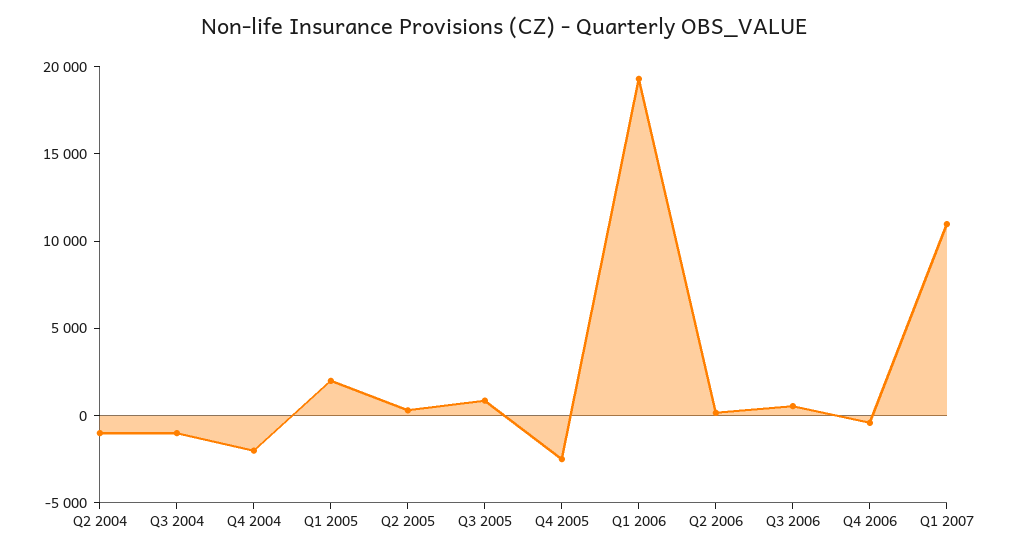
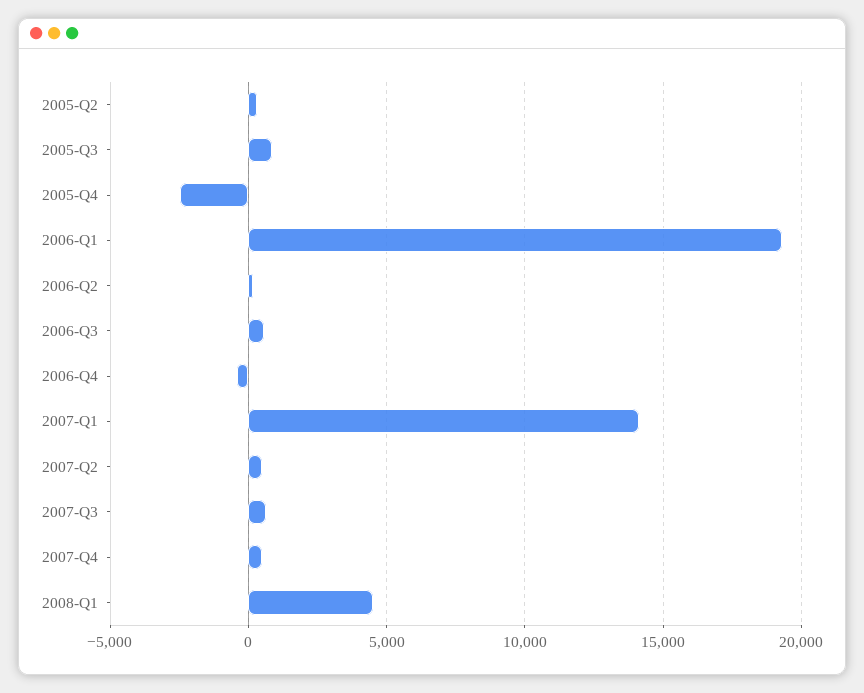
Q2 2004: -1000 -> none
Q3 2004: -1000 -> none
Q4 2004: -2000 -> none
Q1 2005: 2000 -> none
Q1 2007: 11000 -> 14000
2007-Q2: none -> 500
2007-Q3: none -> 500
2007-Q4: none -> 500
2008-Q1: none -> 4500

